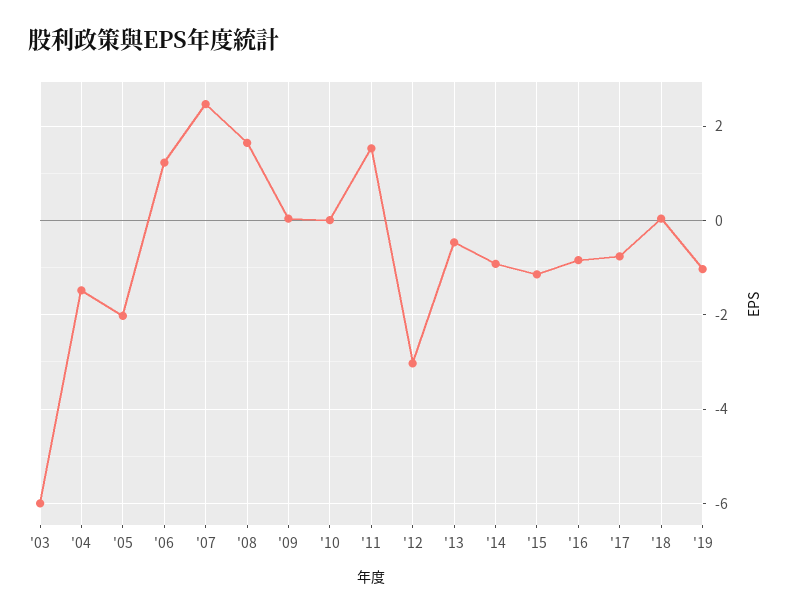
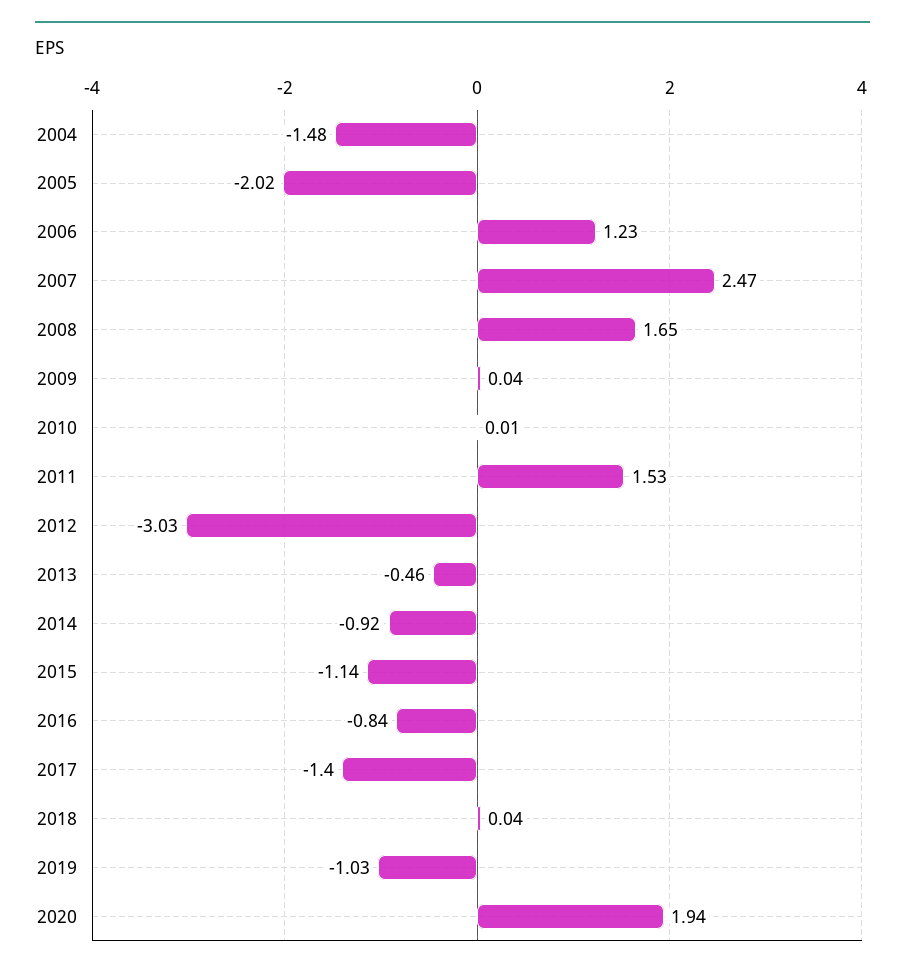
'03: -6 -> none
'17: -0.8 -> -1.4
2020: none -> 1.94

